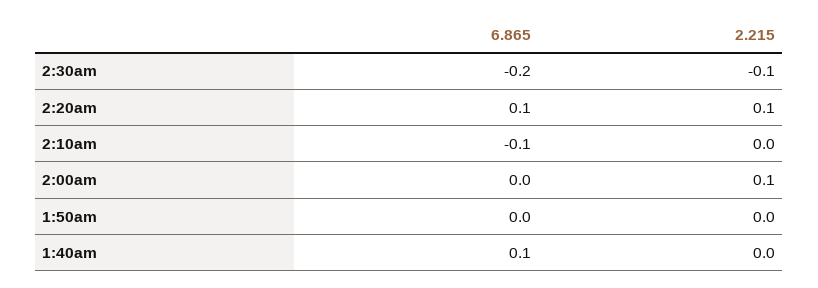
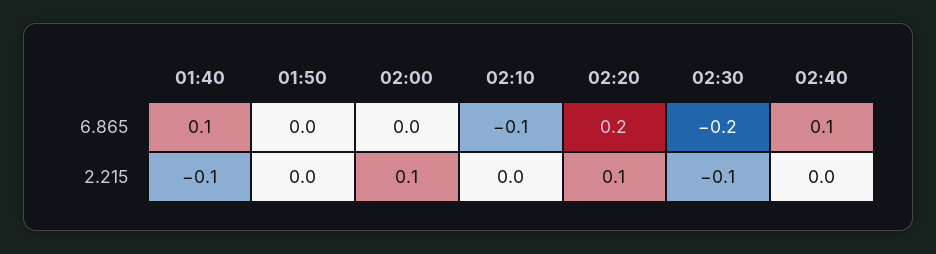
6.865, 2:20am: 0.1 -> 0.2
2.215, 1:40am: 0 -> -0.1
6.865, 02:40: none -> 0.1
2.215, 02:40: none -> 0

